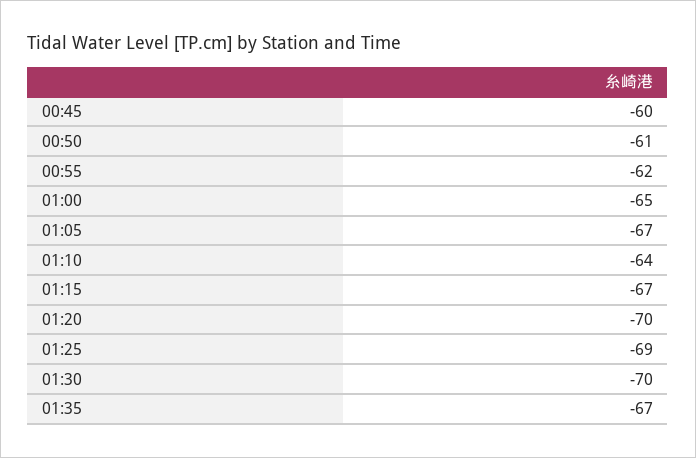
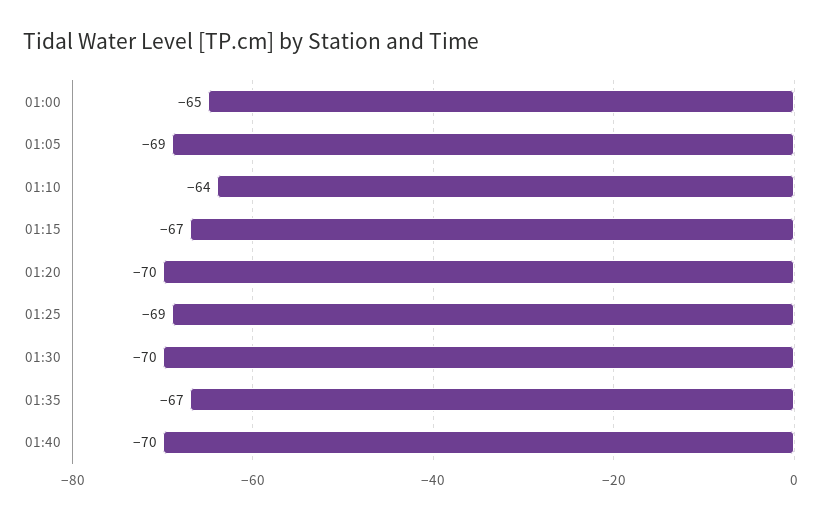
00:45: -60 -> none
00:50: -61 -> none
00:55: -62 -> none
01:05: -67 -> -69
01:40: none -> -70

